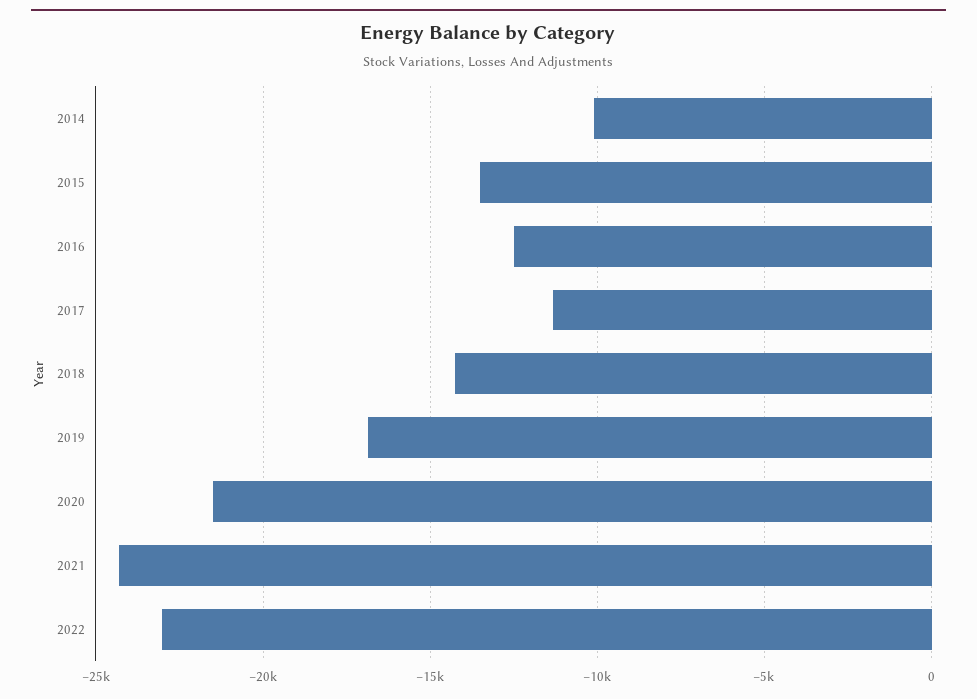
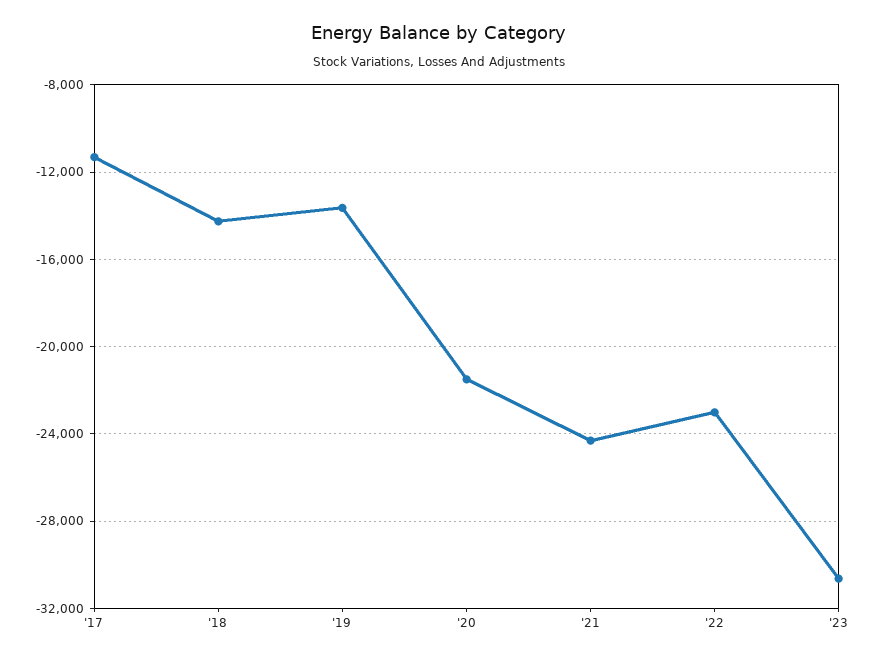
2014: -10000 -> none
2015: -13500 -> none
2016: -12500 -> none
2019: -17000 -> -13500
'23: none -> -30500

